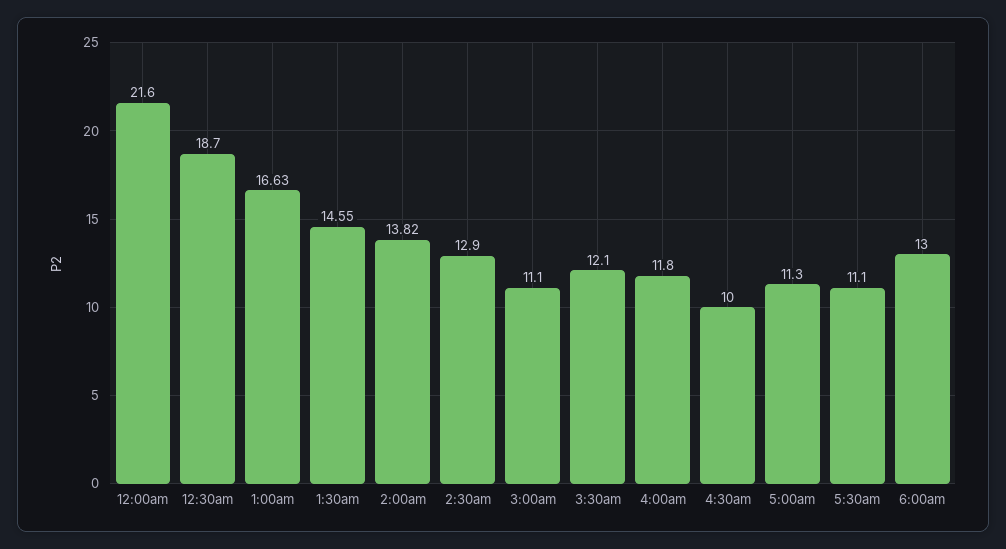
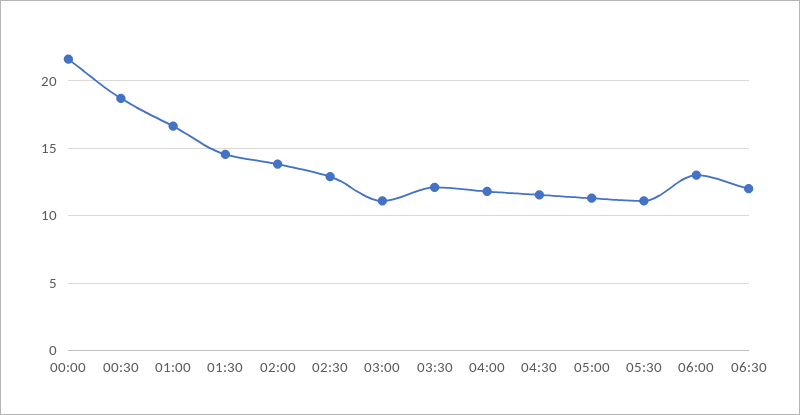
4:30am: 10 -> 11.5
06:30: none -> 12

